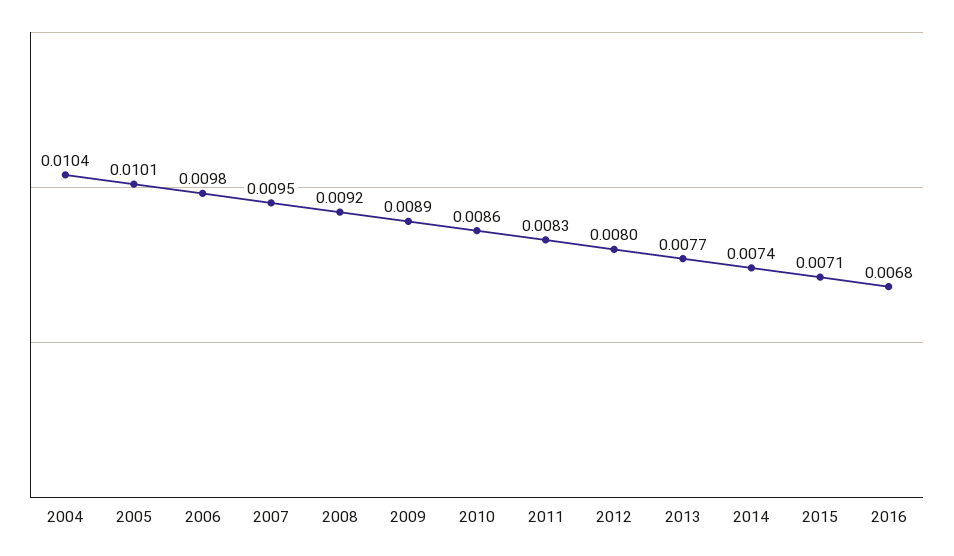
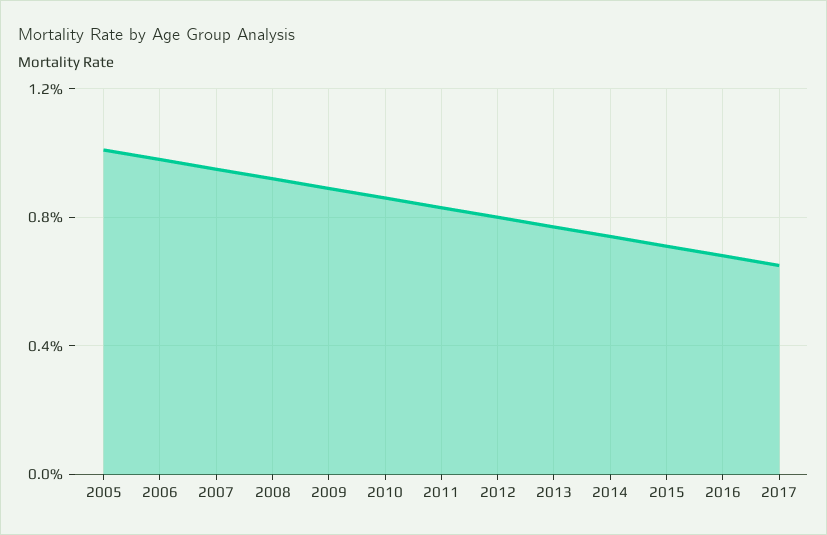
2004: 0.0104 -> none
2017: none -> 0.0065

